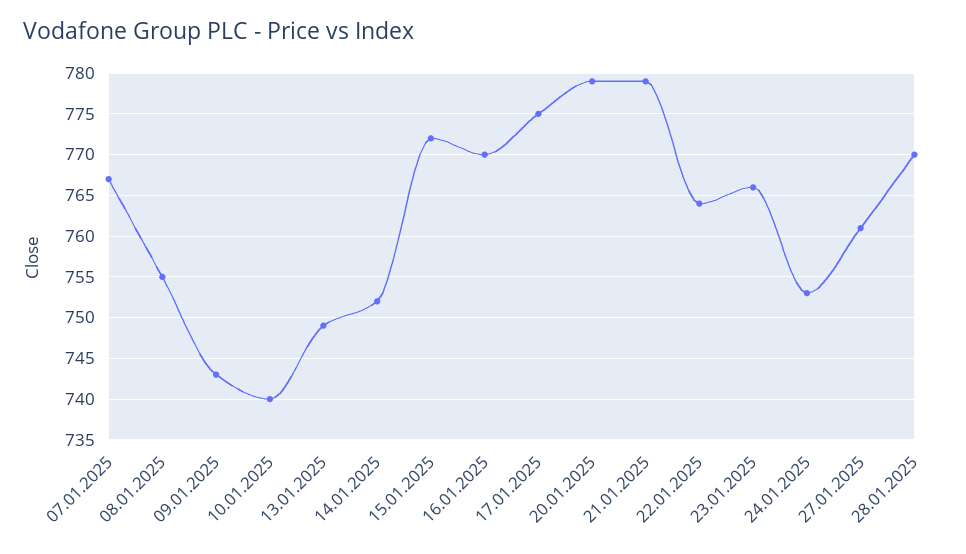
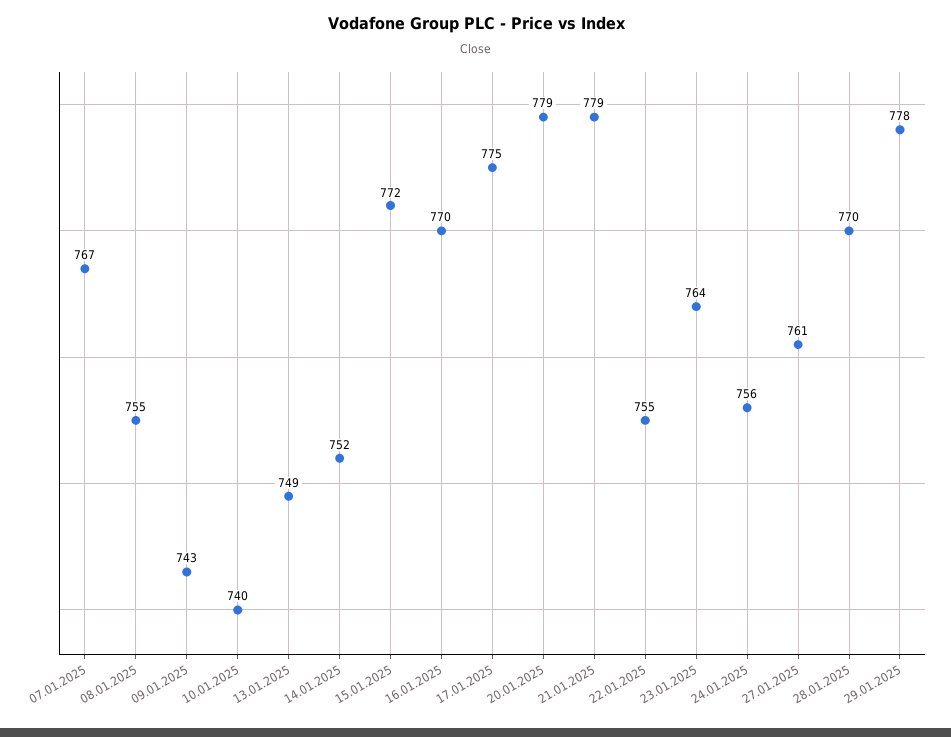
22.01.2025: 764 -> 755
23.01.2025: 766 -> 764
24.01.2025: 753 -> 756
29.01.2025: none -> 778

